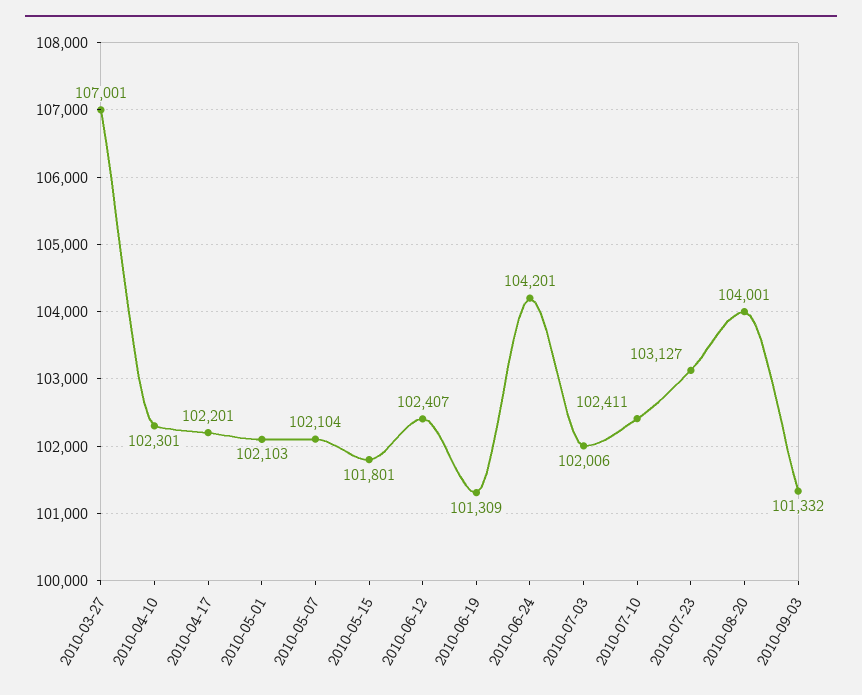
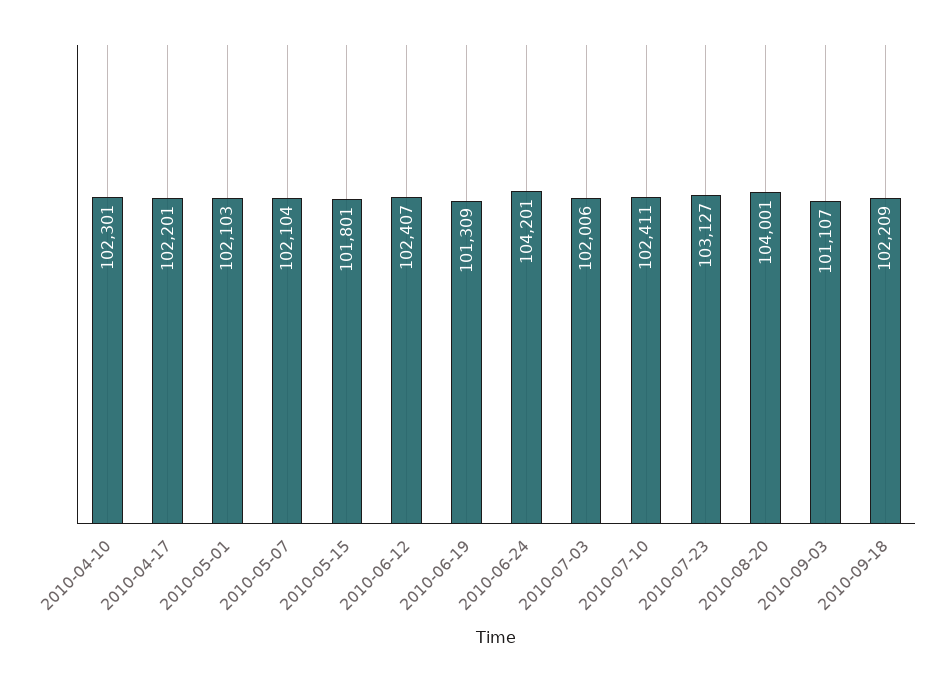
2010-03-27: 107001 -> none
2010-09-03: 101332 -> 101107
2010-09-18: none -> 102209

